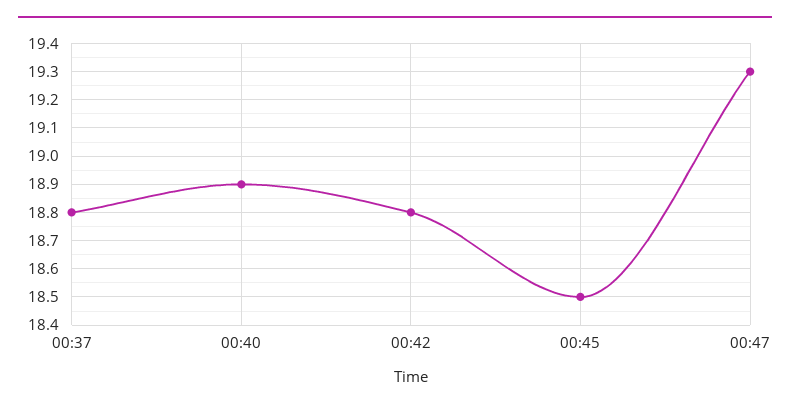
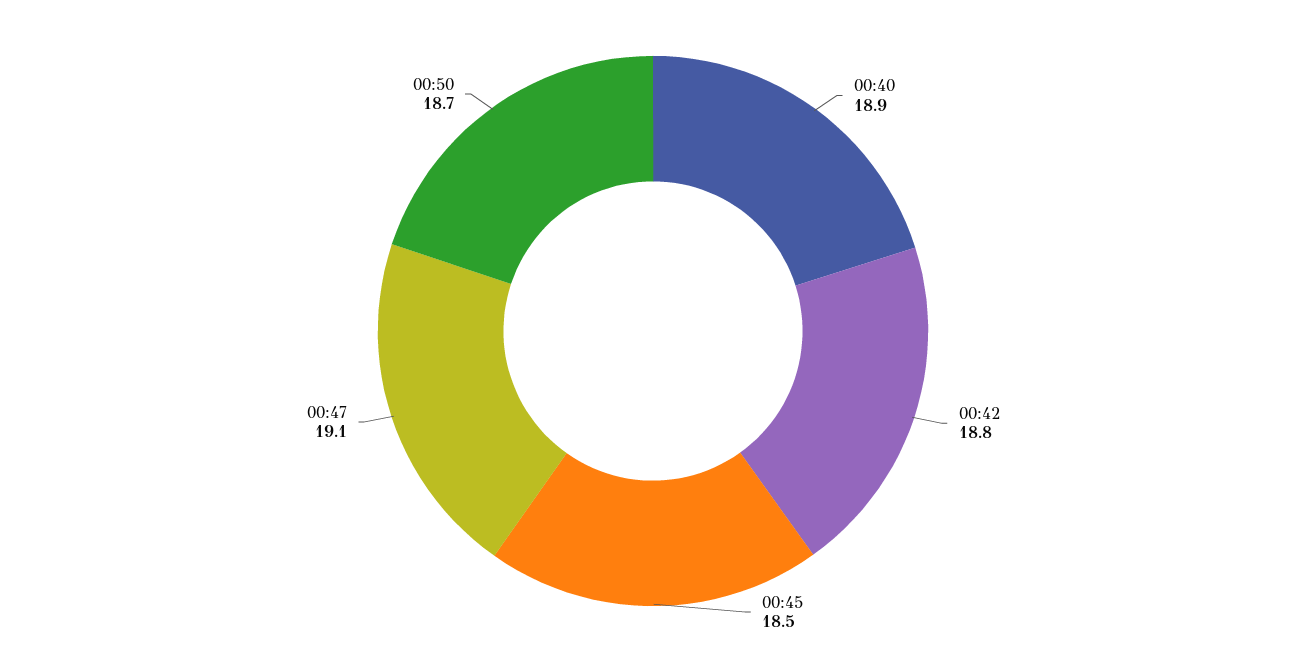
00:37: 18.8 -> none
00:47: 19.3 -> 19.1
00:50: none -> 18.7

